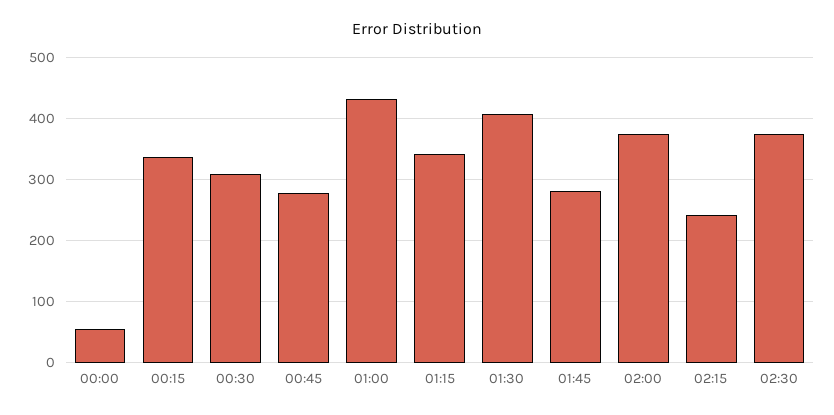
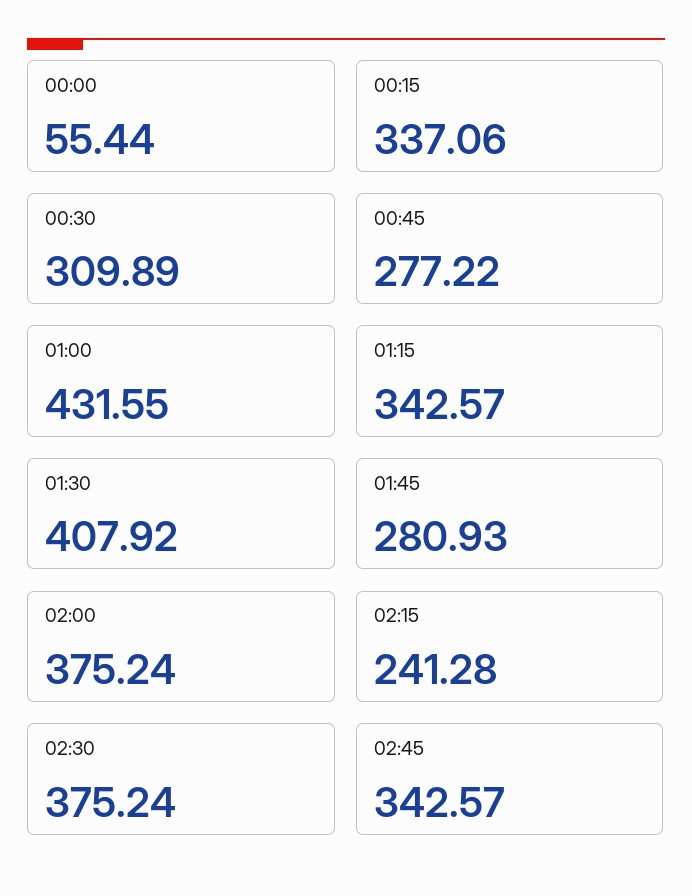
02:45: none -> 342.57

